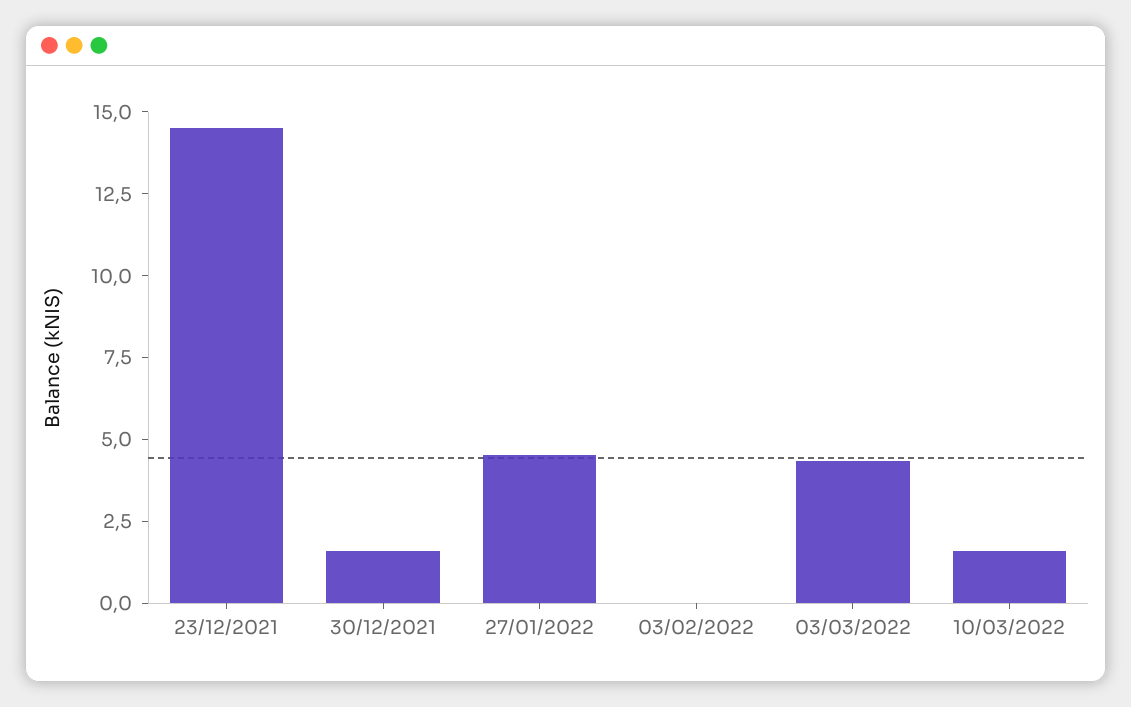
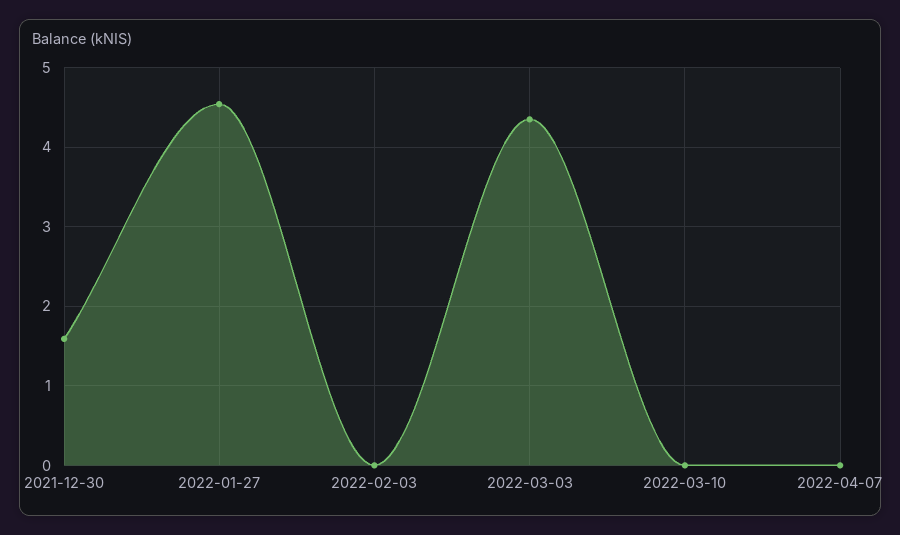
23/12/2021: 14.5 -> none
10/03/2022: 1.5 -> 0
2022-04-07: none -> 0

